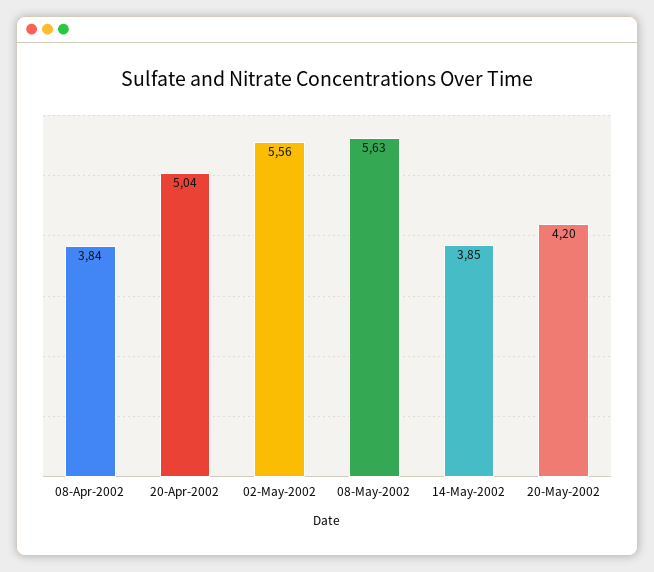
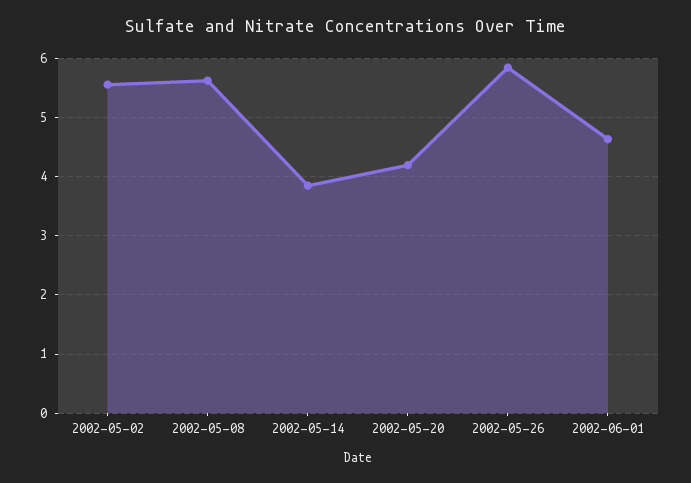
08-Apr-2002: 3.84 -> none
20-Apr-2002: 5.04 -> none
2002-05-26: none -> 5.8
2002-06-01: none -> 4.6

